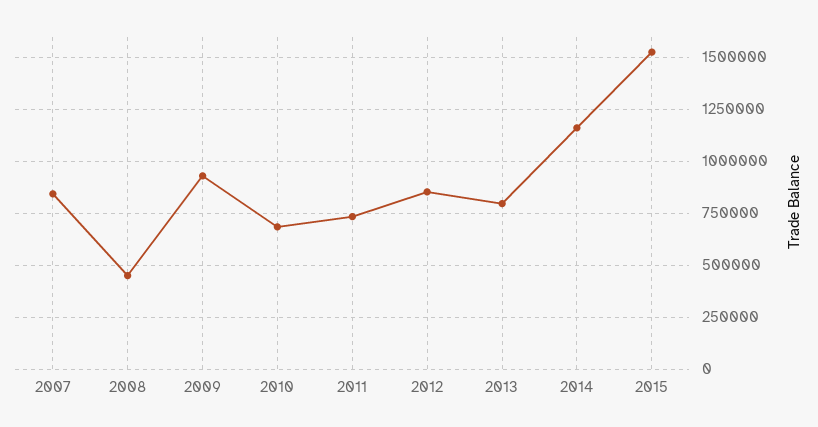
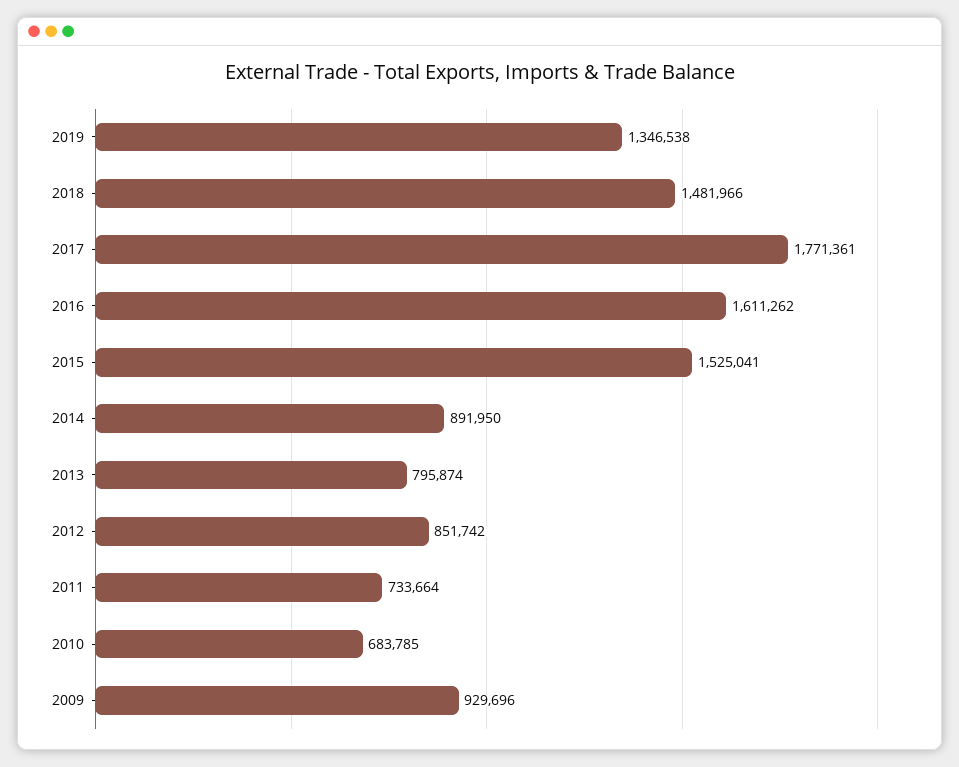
2007: 850000 -> none
2008: 450000 -> none
2014: 1150000 -> 891950
2019: none -> 1346538
2018: none -> 1481966
2017: none -> 1771361
2016: none -> 1611262

